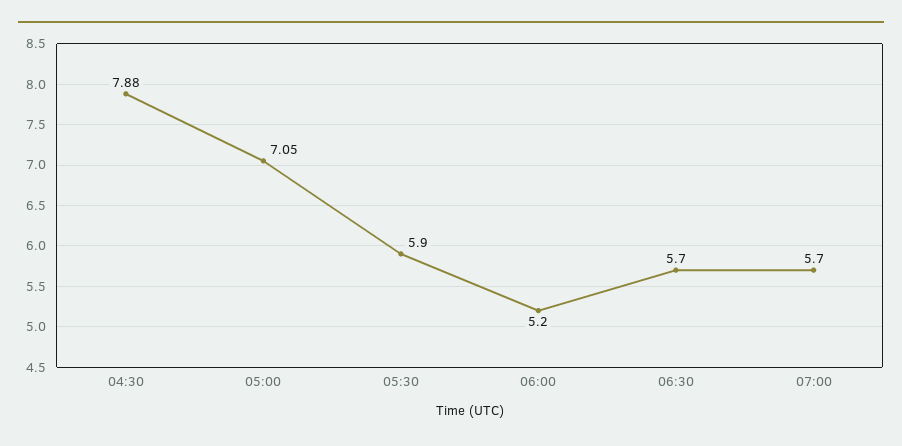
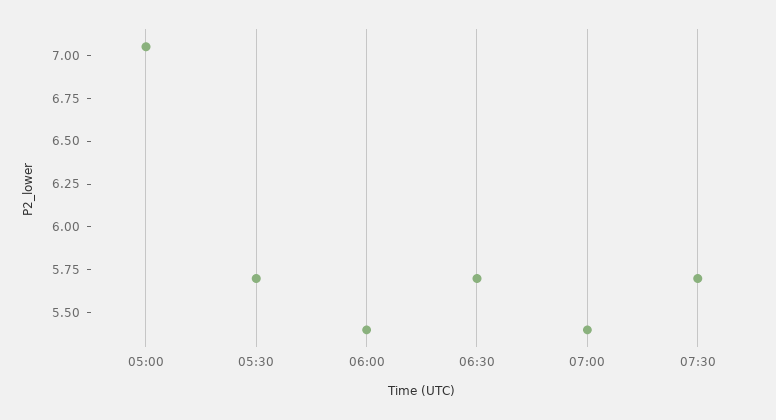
04:30: 7.88 -> none
05:30: 5.9 -> 5.7
06:00: 5.2 -> 5.4
07:00: 5.7 -> 5.4
07:30: none -> 5.7

